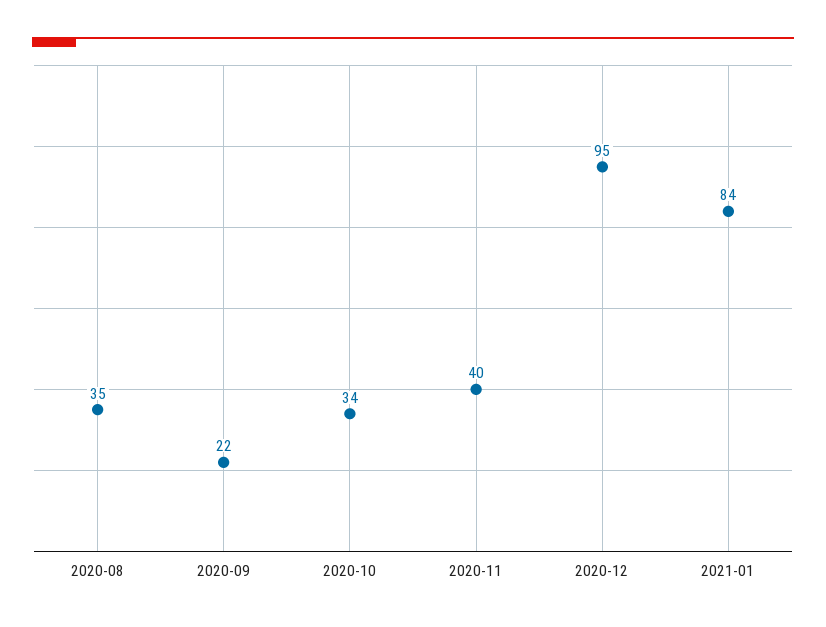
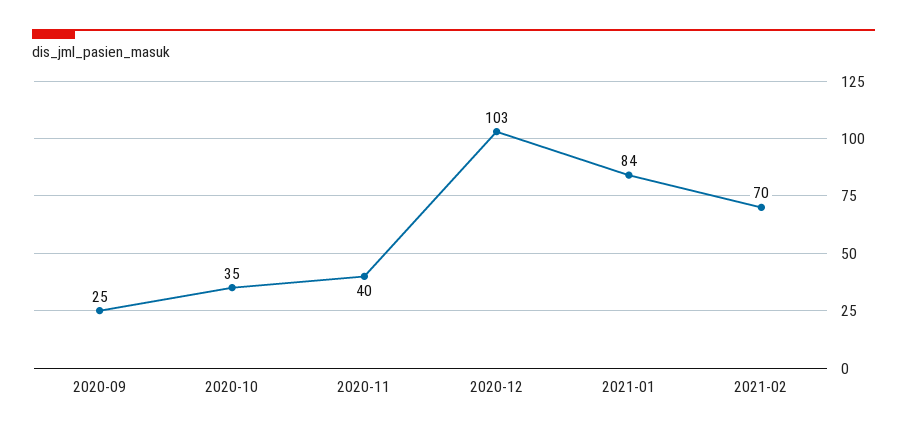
2020-08: 35 -> none
2020-09: 22 -> 25
2020-10: 34 -> 35
2020-12: 95 -> 103
2021-02: none -> 70

